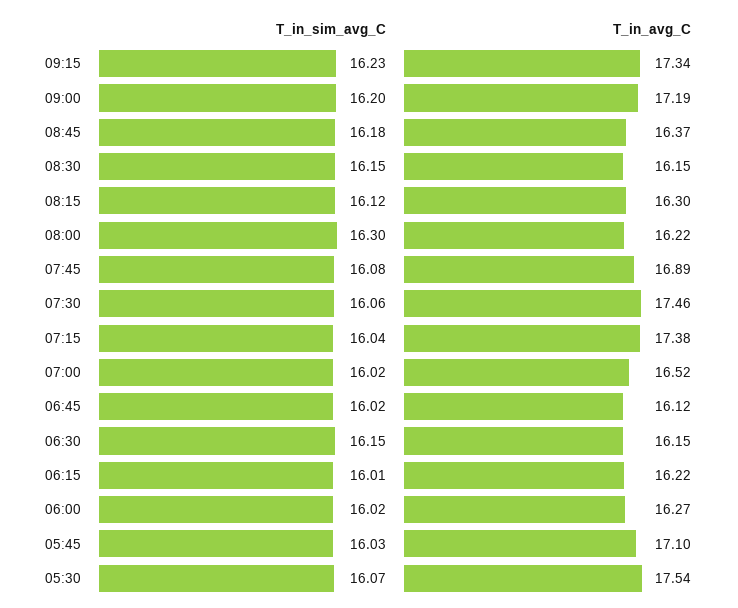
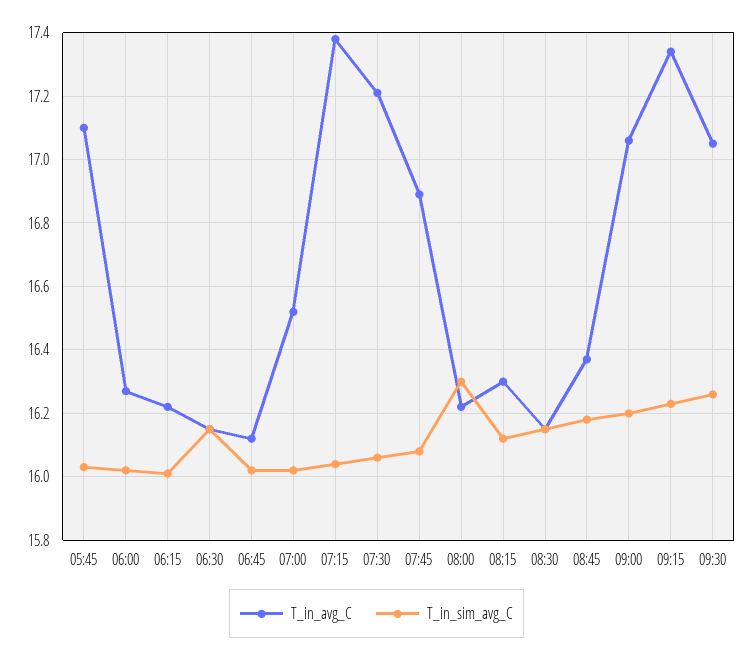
T_in_avg_C, 09:00: 17.19 -> 17.05
T_in_avg_C, 07:30: 17.46 -> 17.2
T_in_sim_avg_C, 05:30: 16.07 -> none
T_in_avg_C, 05:30: 17.54 -> none
T_in_avg_C, 09:30: none -> 17.05
T_in_sim_avg_C, 09:30: none -> 16.25

